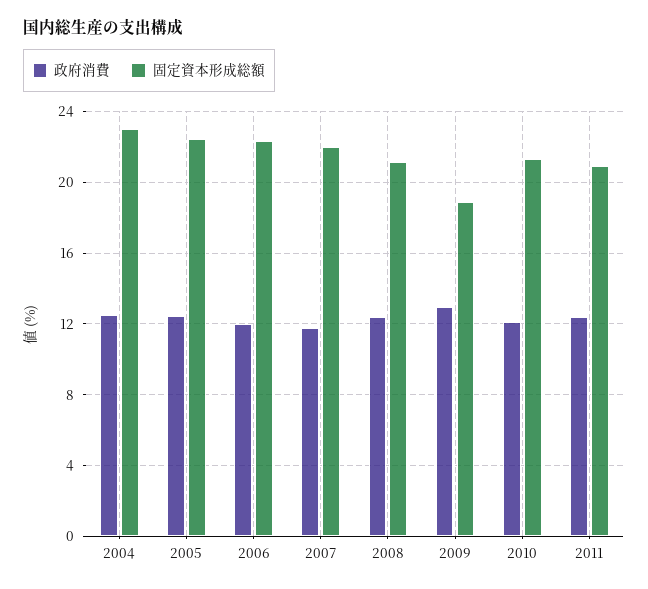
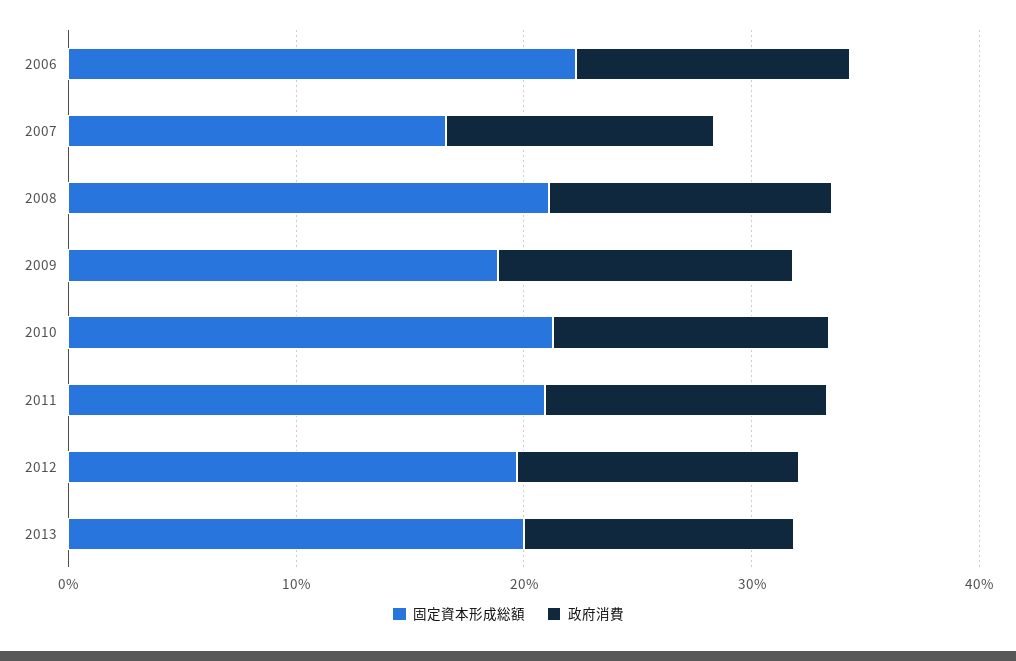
政府消費, 2004: 12.5 -> none
固定資本形成総額, 2004: 23 -> none
政府消費, 2005: 12.5 -> none
固定資本形成総額, 2005: 22.5 -> none
固定資本形成総額, 2007: 22 -> 16
固定資本形成総額, 2012: none -> 20
政府消費, 2012: none -> 12
固定資本形成総額, 2013: none -> 20
政府消費, 2013: none -> 12

